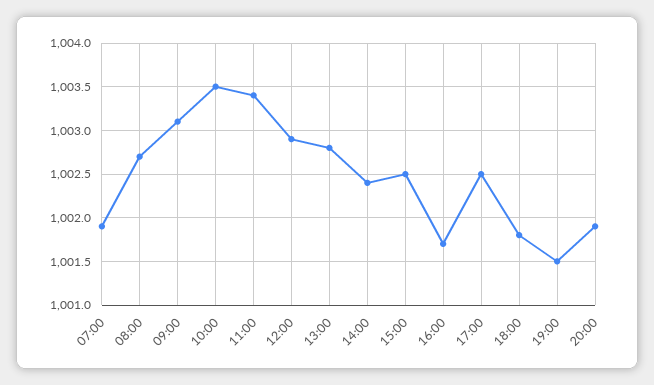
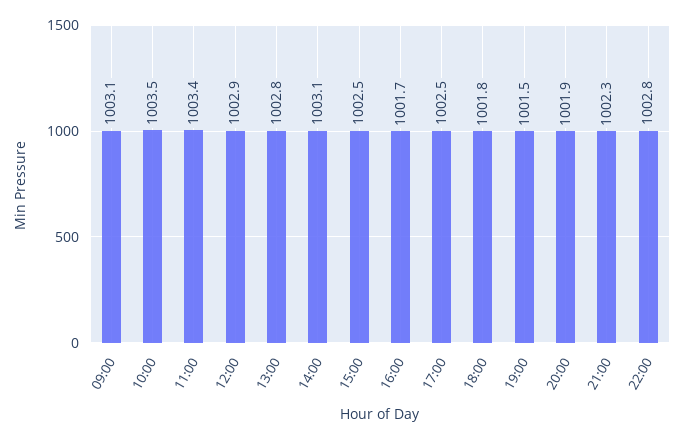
07:00: 1001.9 -> none
08:00: 1002.7 -> none
14:00: 1002.4 -> 1003.1
21:00: none -> 1002.3
22:00: none -> 1002.8

